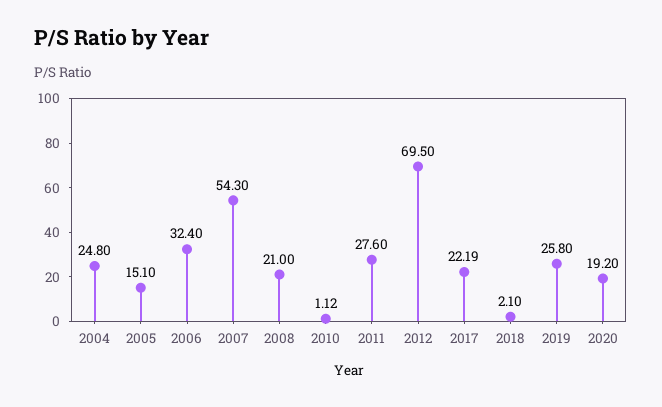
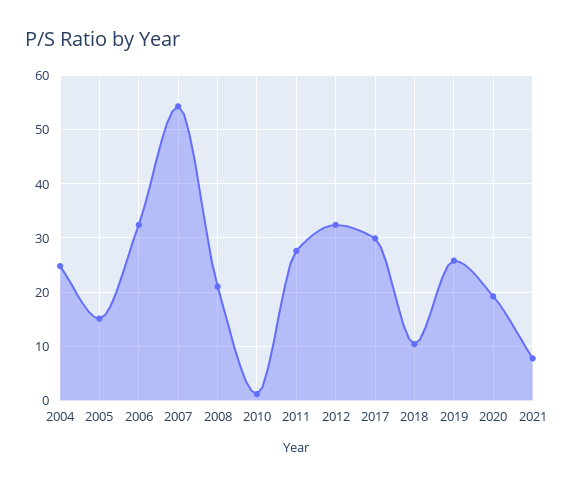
2012: 69.5 -> 32
2017: 22.19 -> 30
2018: 2.1 -> 10
2021: none -> 8

